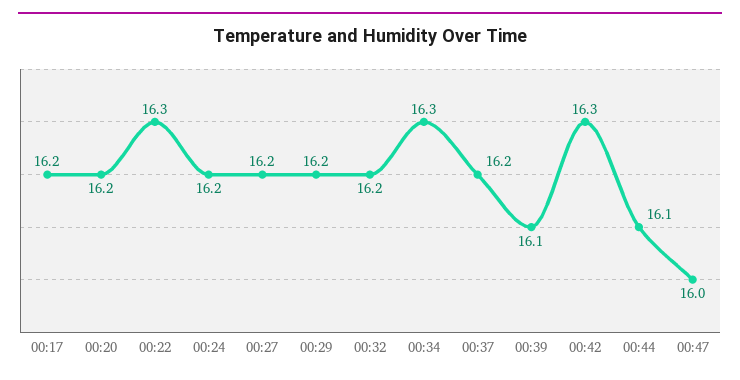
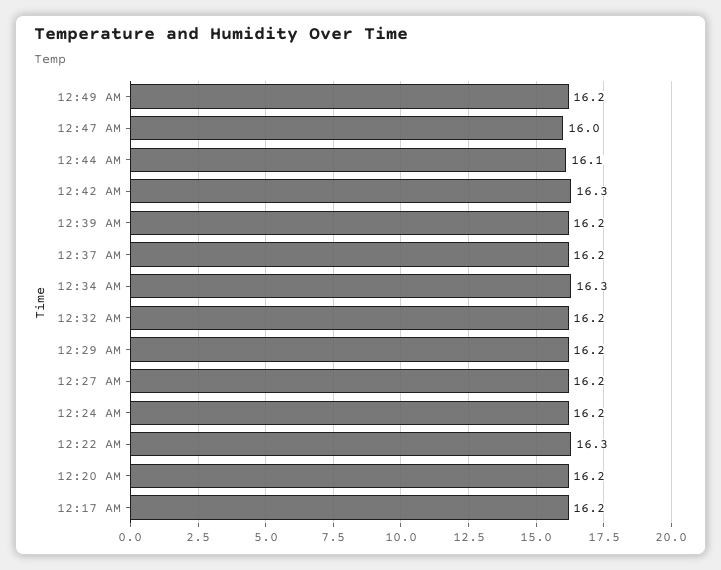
00:39: 16.1 -> 16.2
12:49 AM: none -> 16.2

